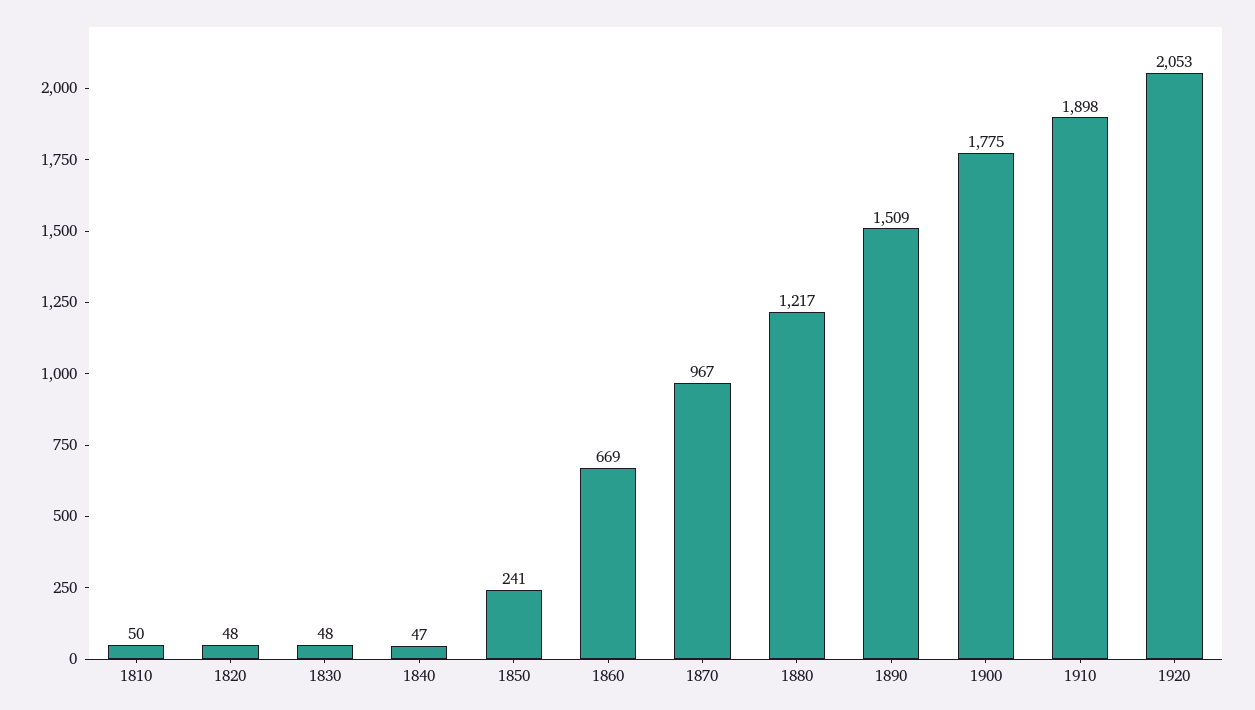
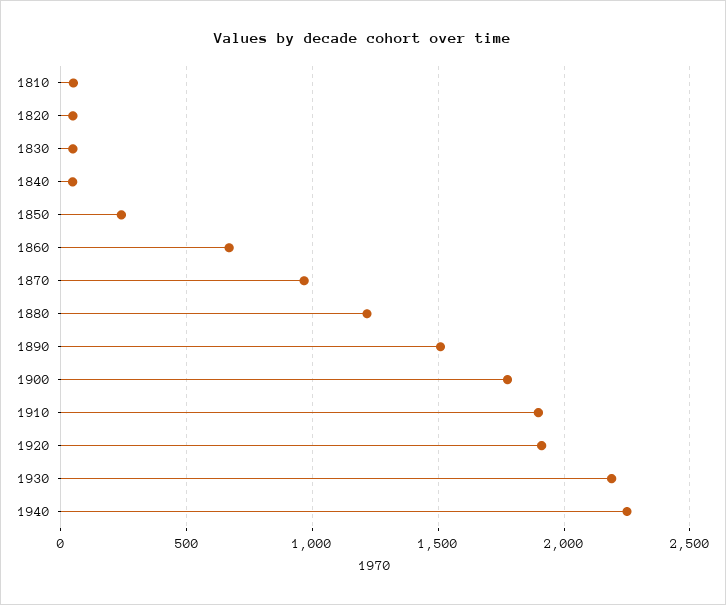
1920: 2053 -> 1900
1930: none -> 2200
1940: none -> 2250

